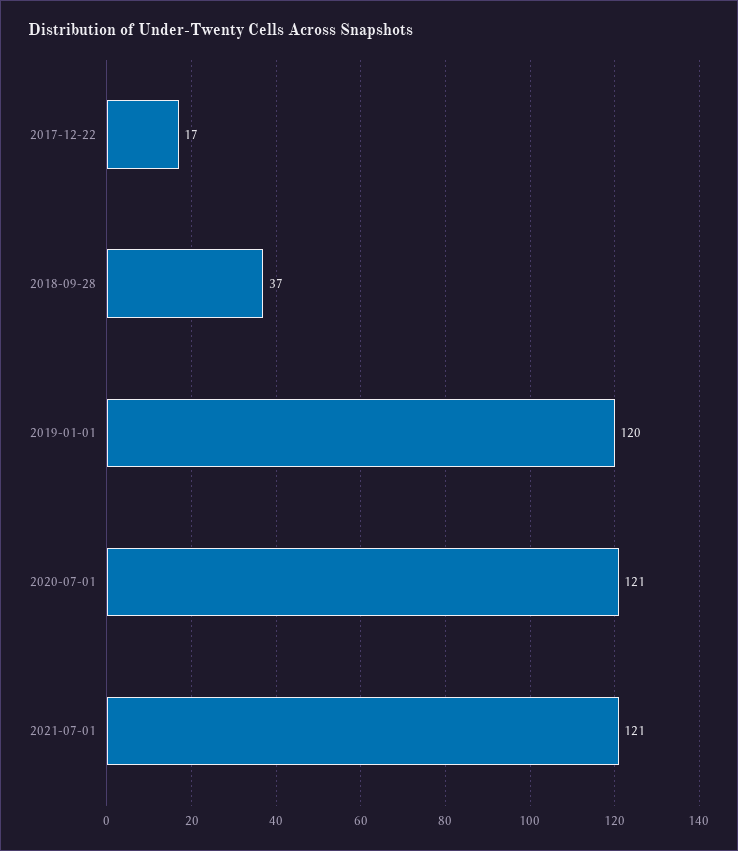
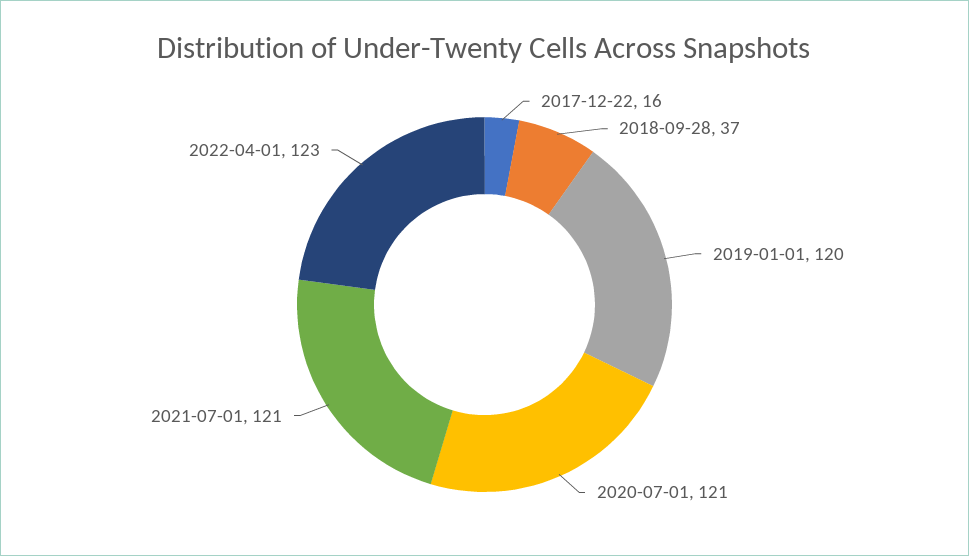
2017-12-22: 17 -> 16
2022-04-01: none -> 123

